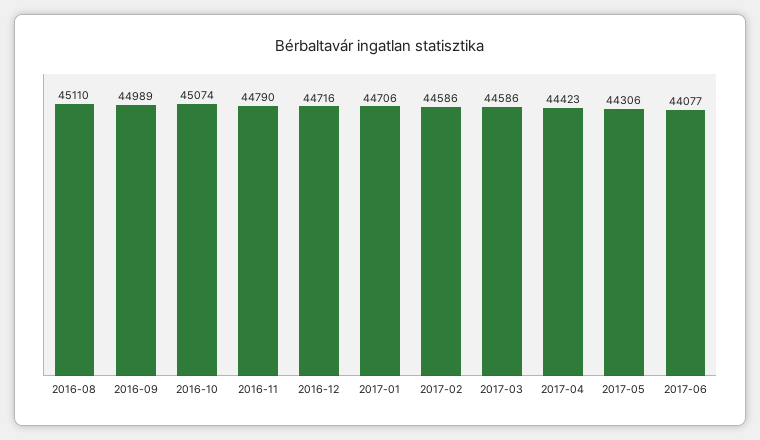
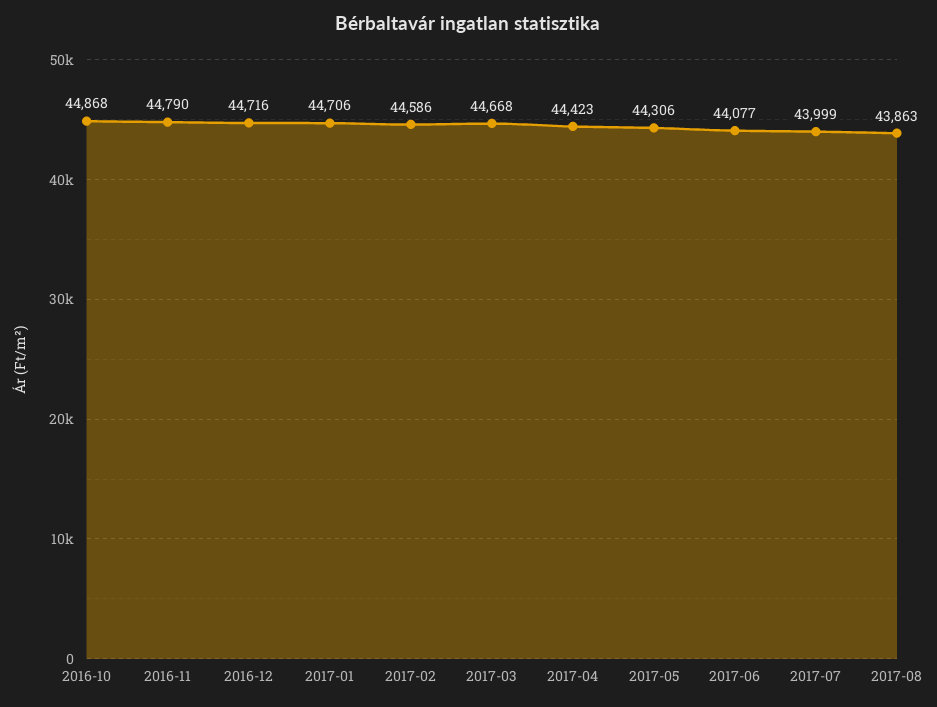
2016-08: 45110 -> none
2016-09: 44989 -> none
2016-10: 45074 -> 44868
2017-03: 44586 -> 44668
2017-07: none -> 43999
2017-08: none -> 43863

